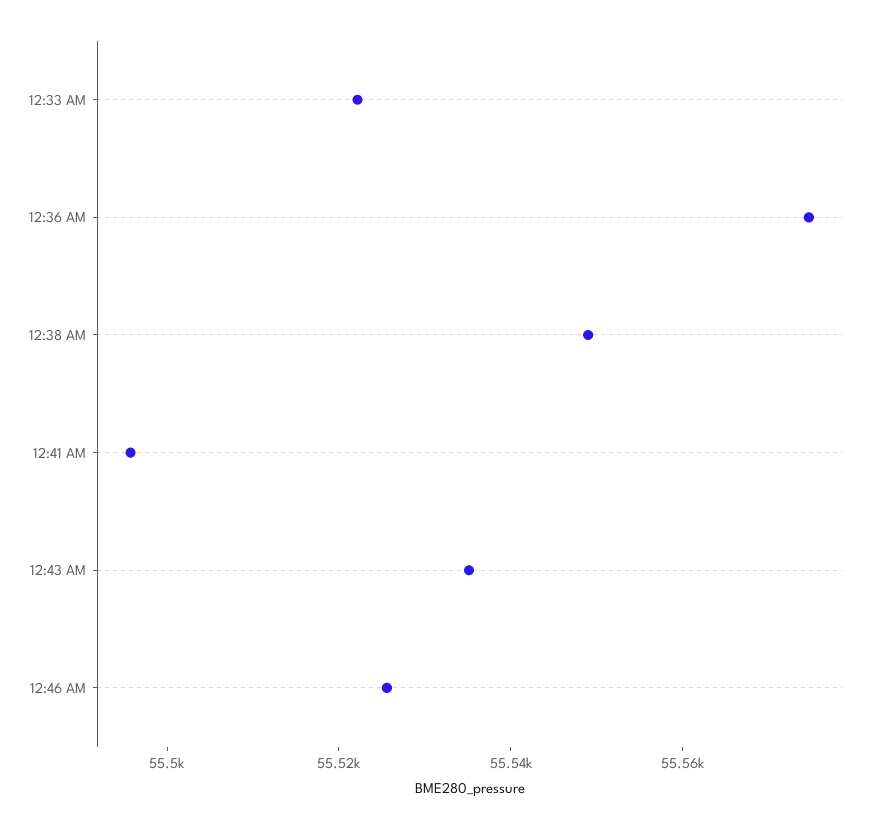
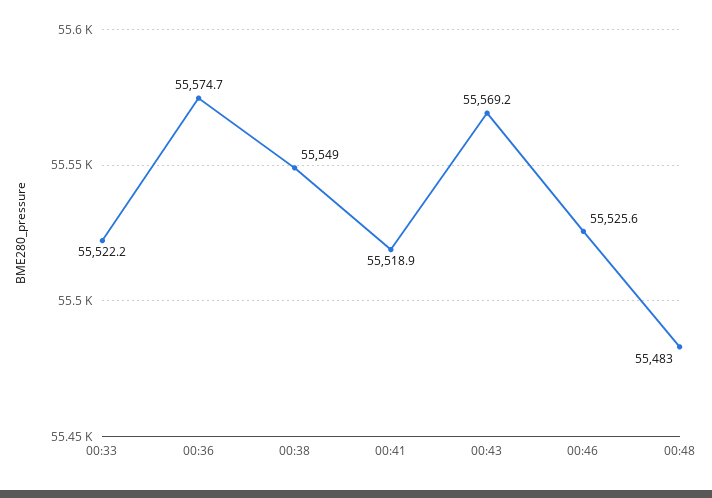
12:41 AM: 55495 -> 55518.9
12:43 AM: 55535 -> 55569.2
00:48: none -> 55483

